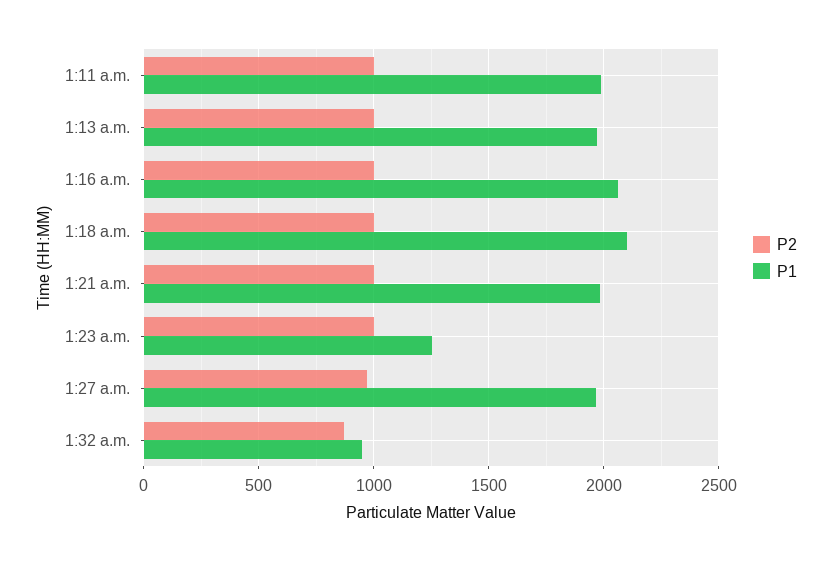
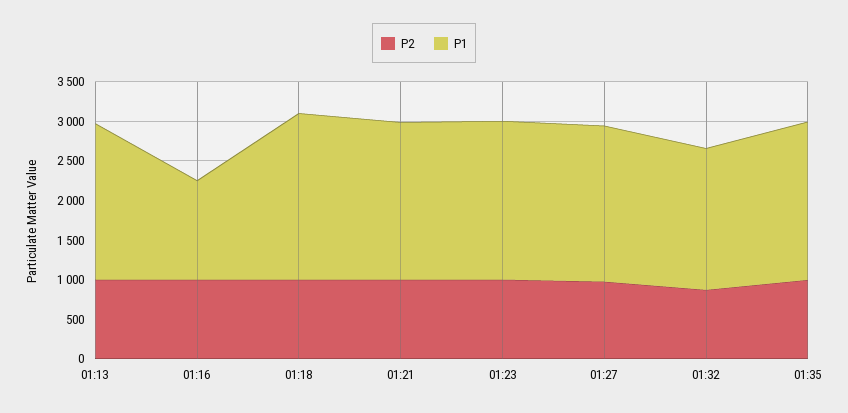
P2, 1:11 a.m.: 1000 -> none
P1, 1:11 a.m.: 2000 -> none
P1, 1:16 a.m.: 2050 -> 1250
P1, 1:23 a.m.: 1250 -> 2000
P1, 1:32 a.m.: 950 -> 1750
P2, 01:35: none -> 1000
P1, 01:35: none -> 2000

